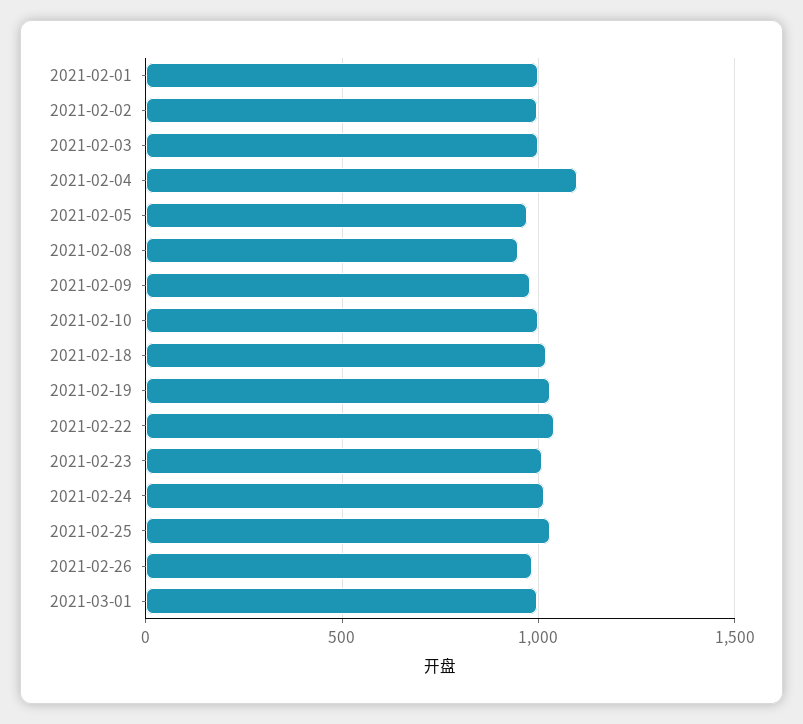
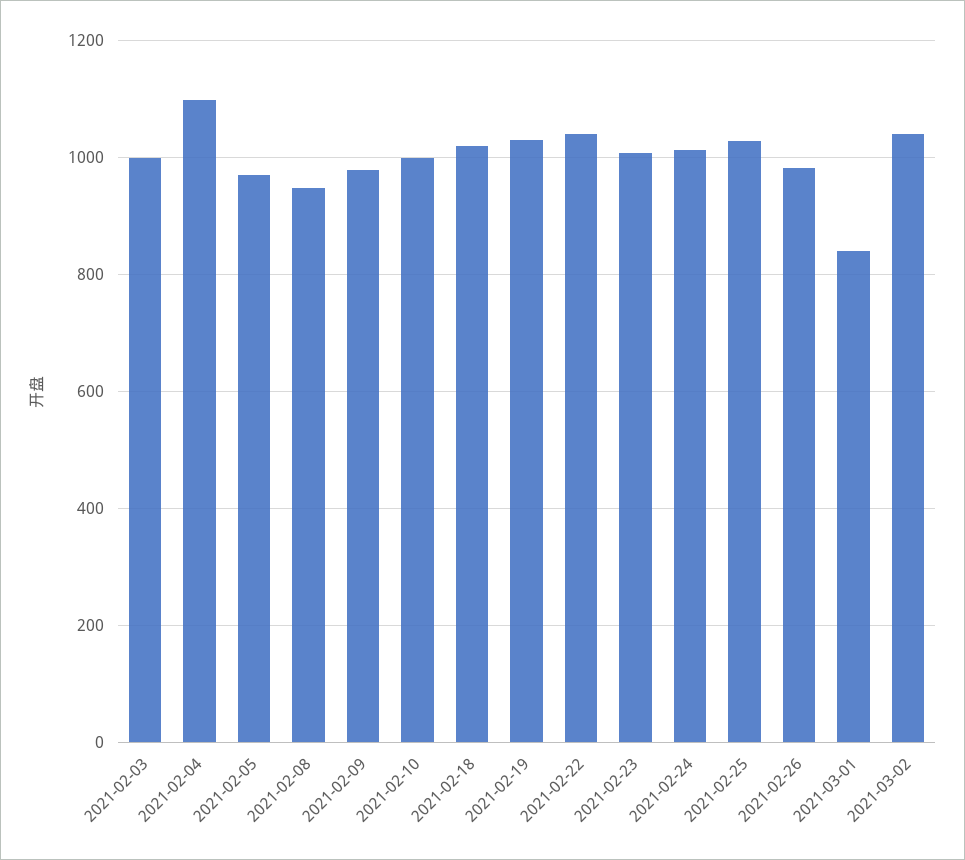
2021-02-01: 1000 -> none
2021-02-02: 1000 -> none
2021-03-01: 1000 -> 840
2021-03-02: none -> 1040

